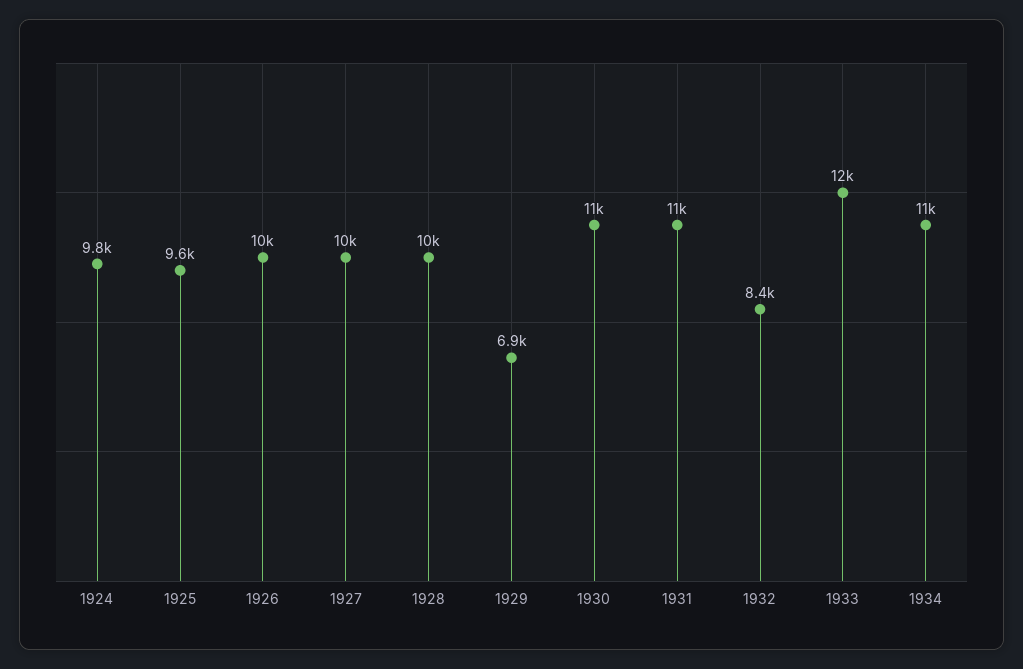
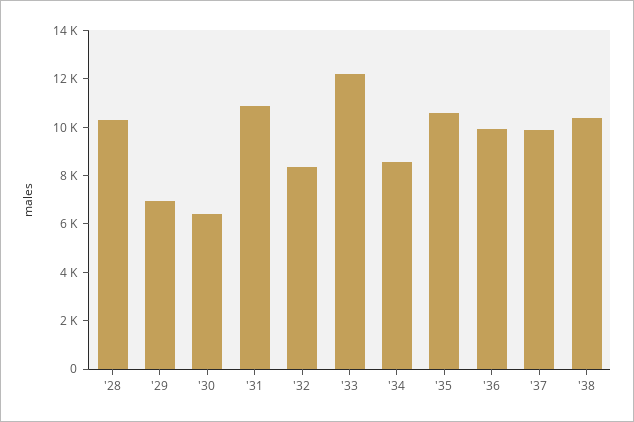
1924: 9800 -> none
1925: 9600 -> none
1926: 10000 -> none
1927: 10000 -> none
1930: 11000 -> 6500
1934: 11000 -> 8500
'35: none -> 10500
'36: none -> 10000
'37: none -> 10000
'38: none -> 10500

